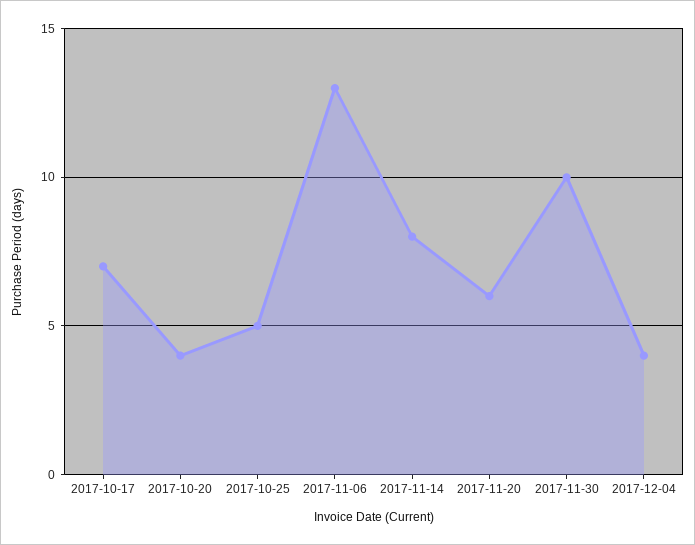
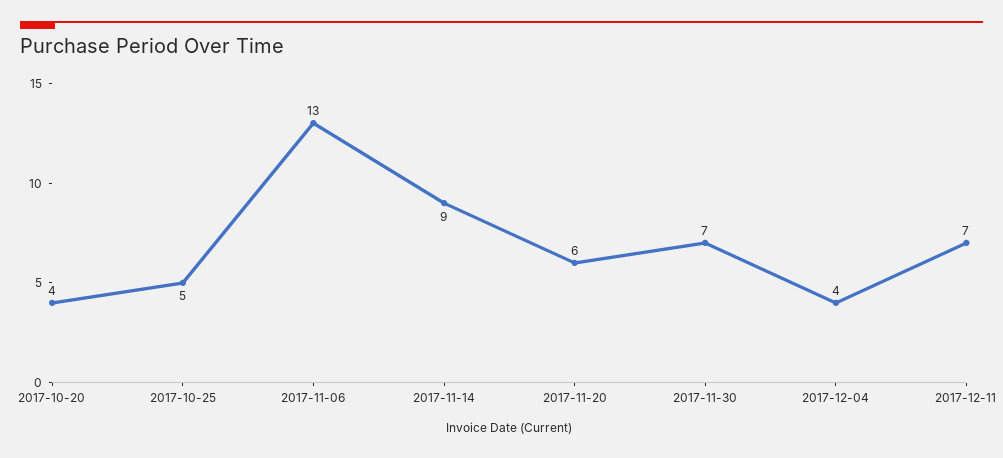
2017-10-17: 7 -> none
2017-11-14: 8 -> 9
2017-11-30: 10 -> 7
2017-12-11: none -> 7

